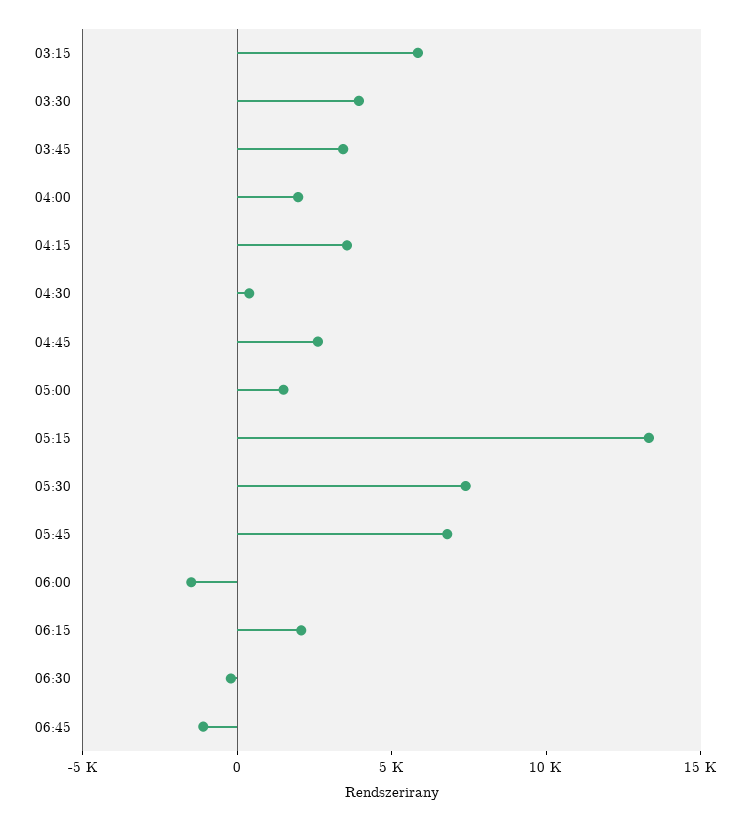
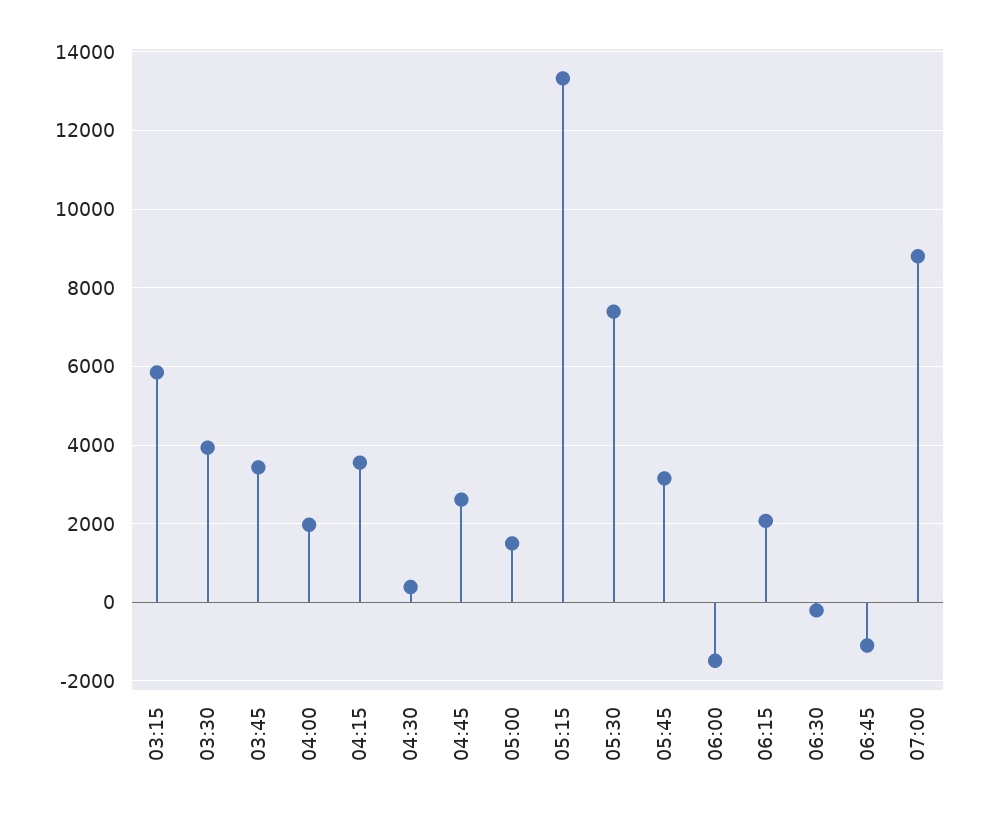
05:45: 7000 -> 3200
07:00: none -> 8800

